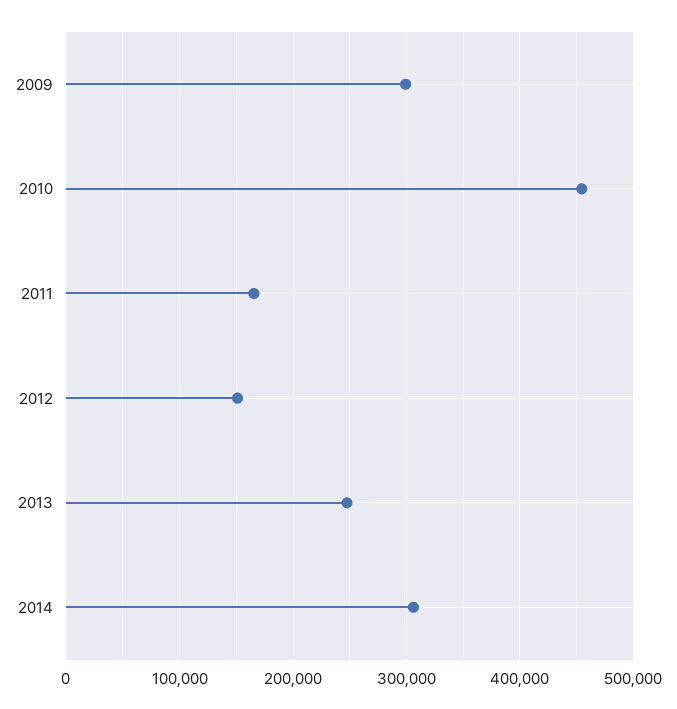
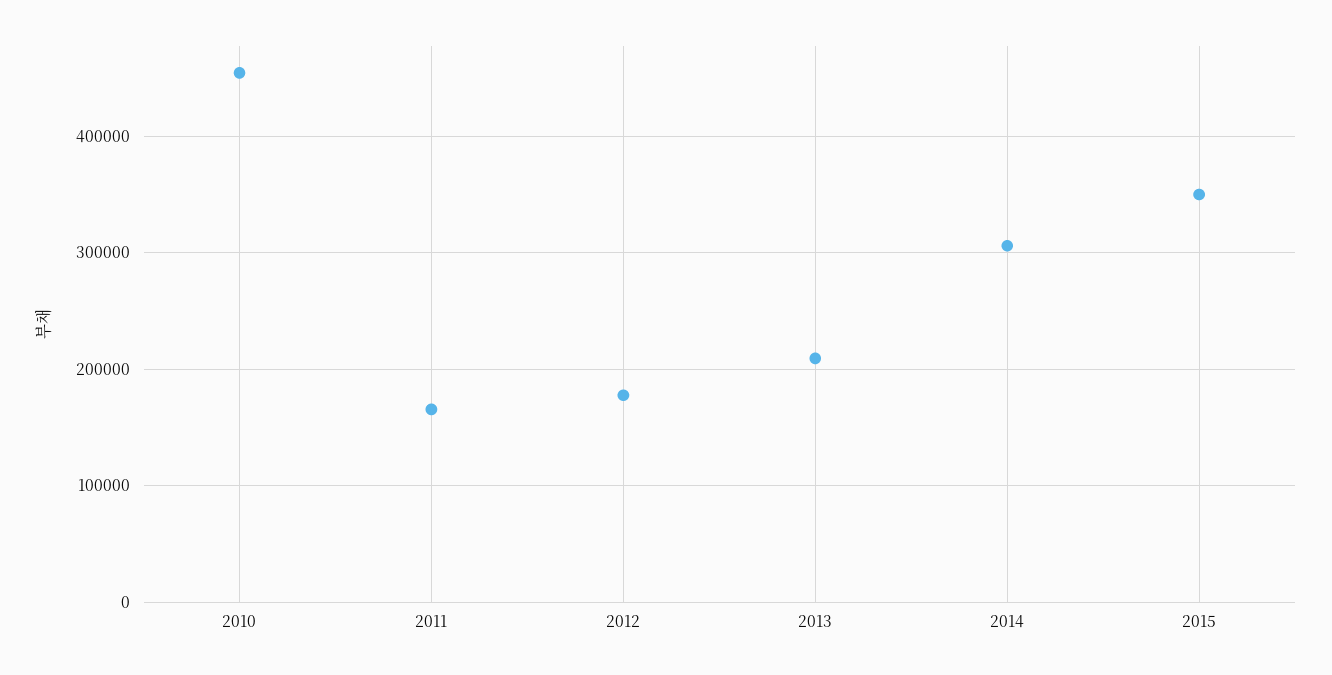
2009: 300000 -> none
2012: 150000 -> 180000
2013: 250000 -> 210000
2015: none -> 350000

